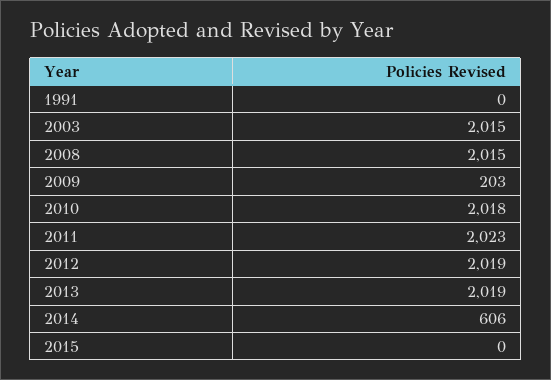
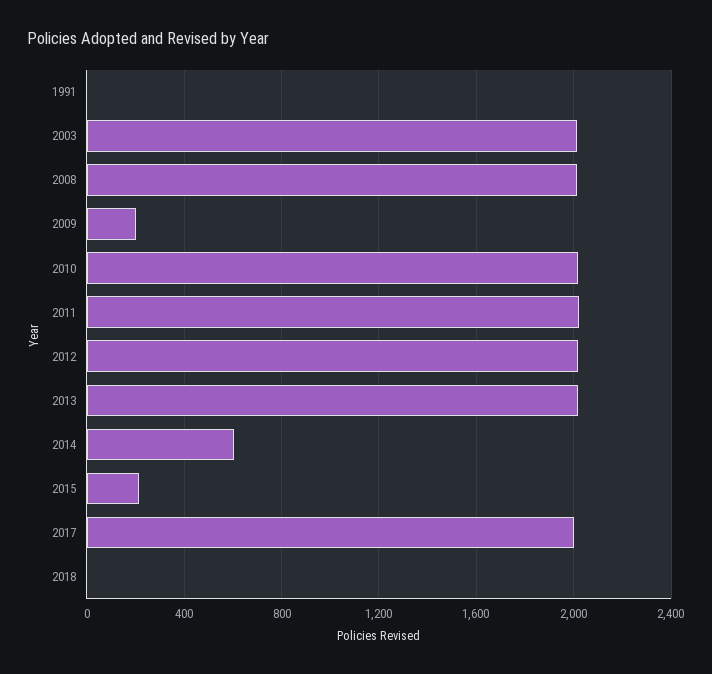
2015: 0 -> 200
2017: none -> 2000
2018: none -> 0

